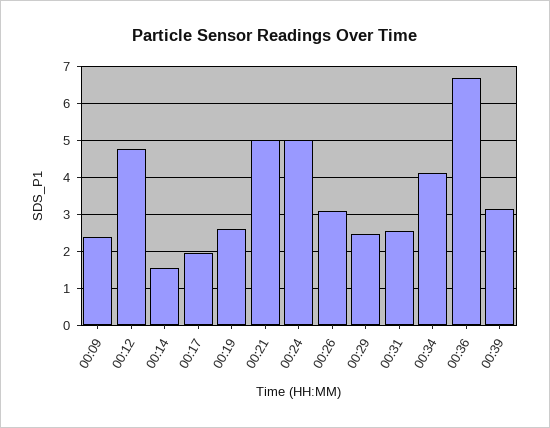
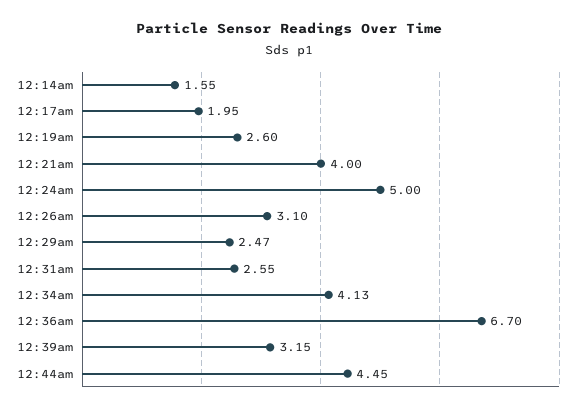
00:09: 2.4 -> none
00:12: 4.8 -> none
00:21: 5 -> 4
12:44am: none -> 4.45

